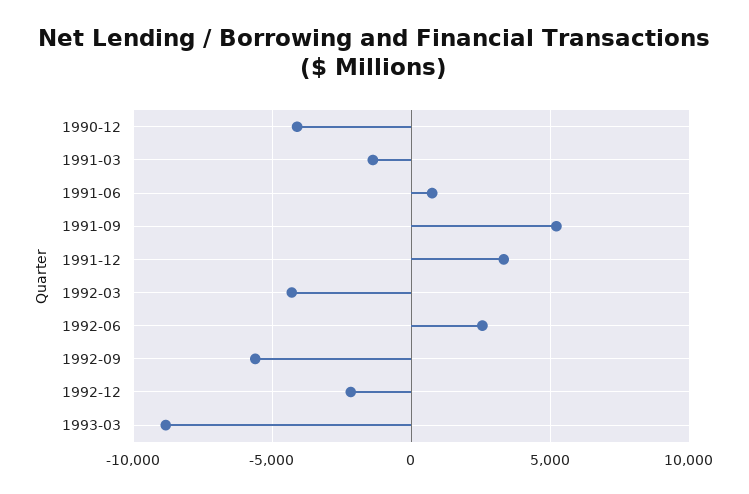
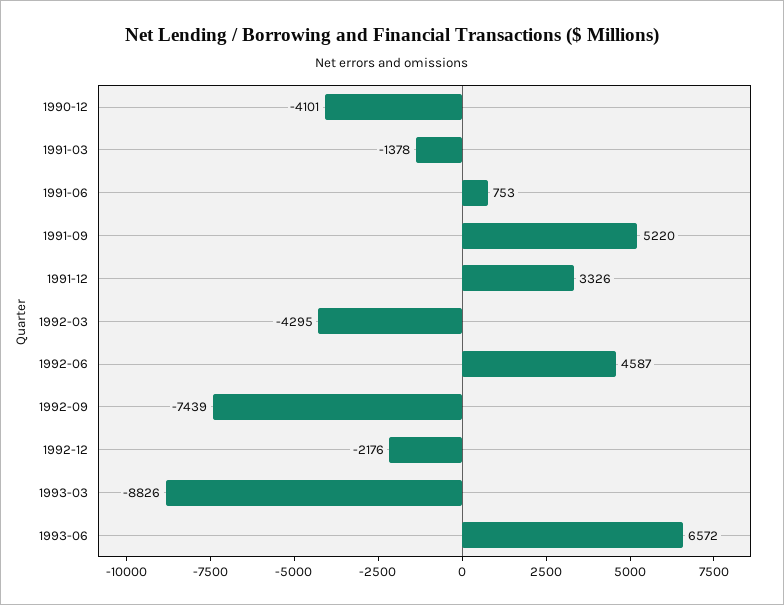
1992-06: 2500 -> 4587
1992-09: -5500 -> -7439
1993-06: none -> 6572

